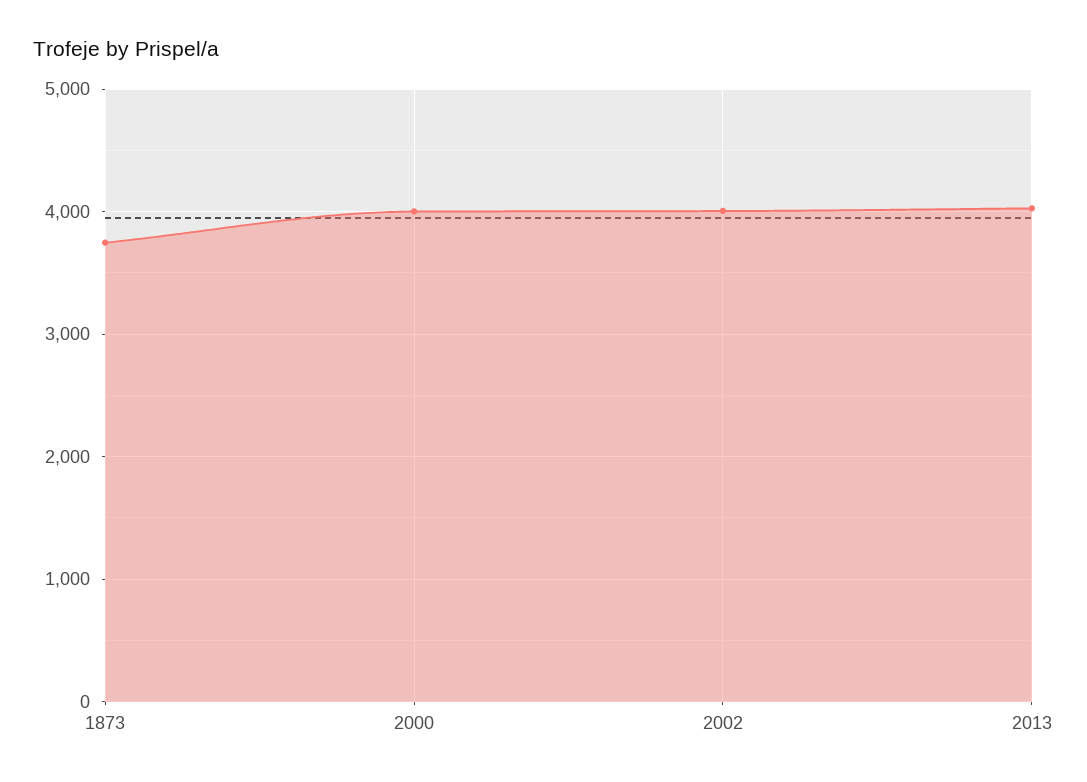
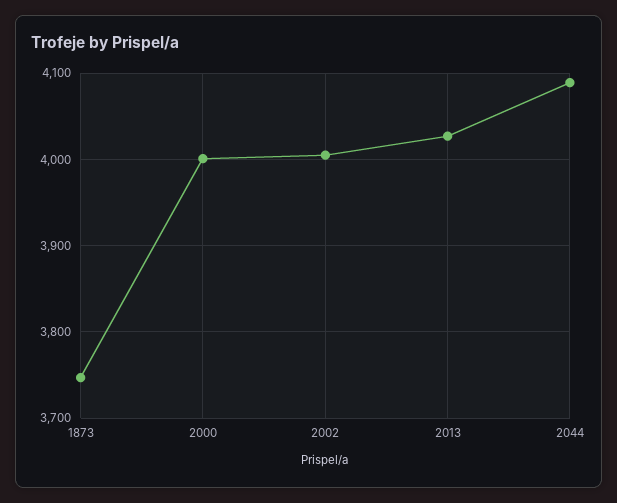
2044: none -> 4090

